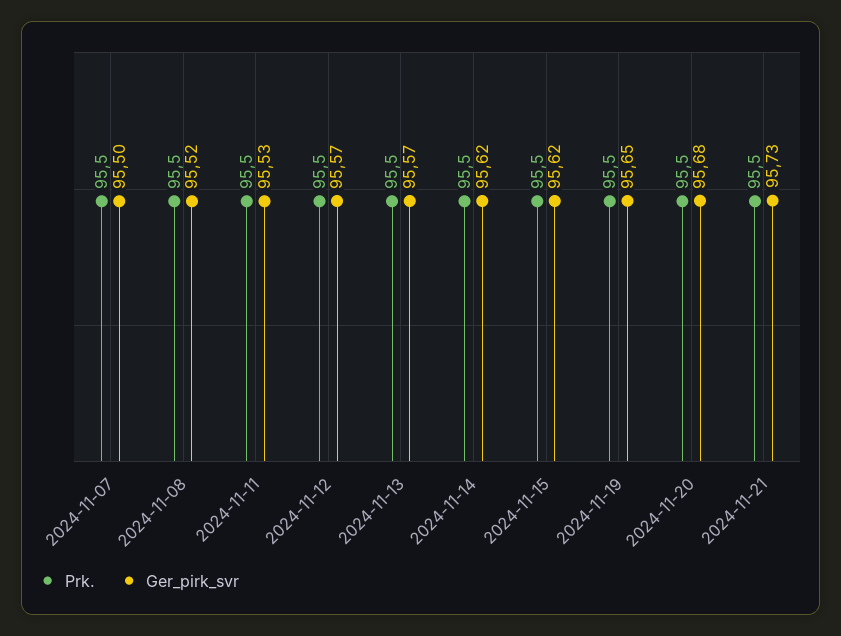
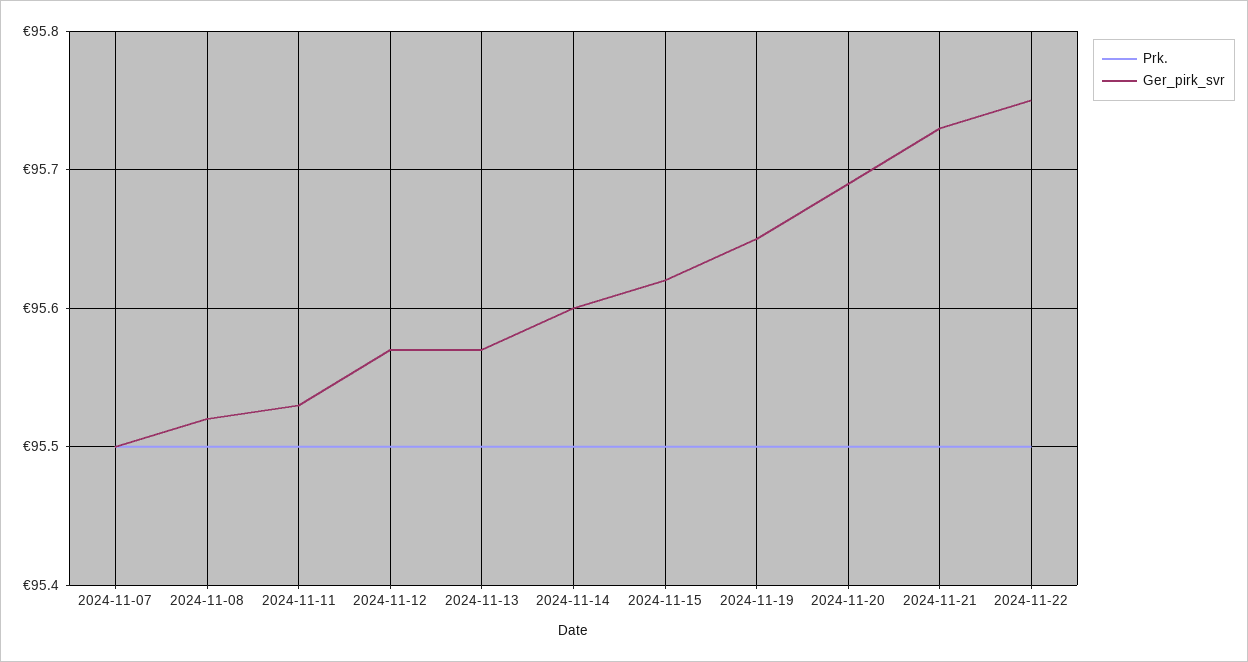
Ger_pirk_svr, 2024-11-14: 95.62 -> 95.6
Ger_pirk_svr, 2024-11-20: 95.68 -> 95.69
Prk., 2024-11-22: none -> 95.5
Ger_pirk_svr, 2024-11-22: none -> 95.75

